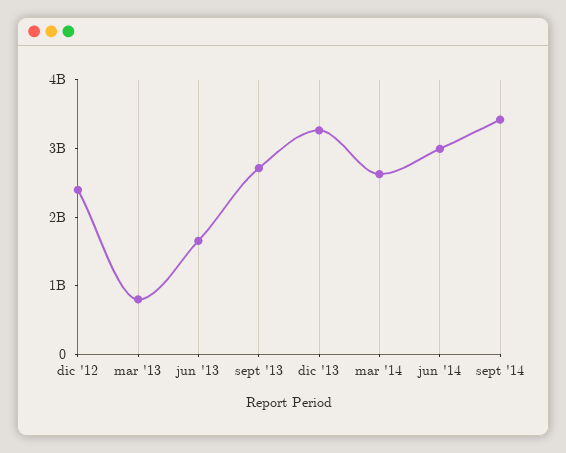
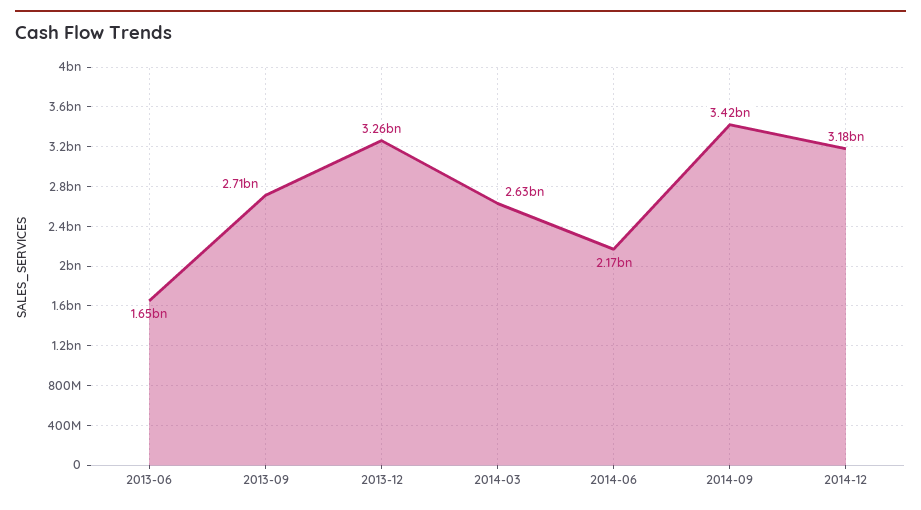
dic '12: 2400000000 -> none
mar '13: 800000000 -> none
jun '14: 3000000000 -> 2170000000
2014-12: none -> 3180000000

